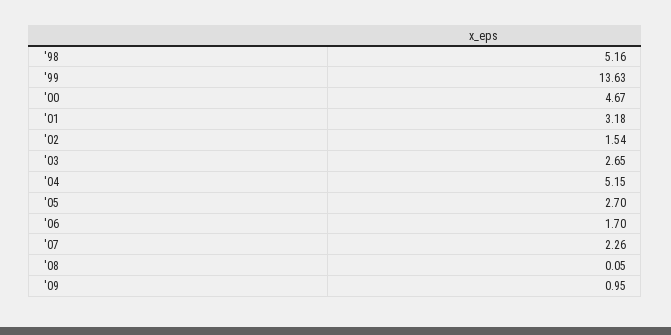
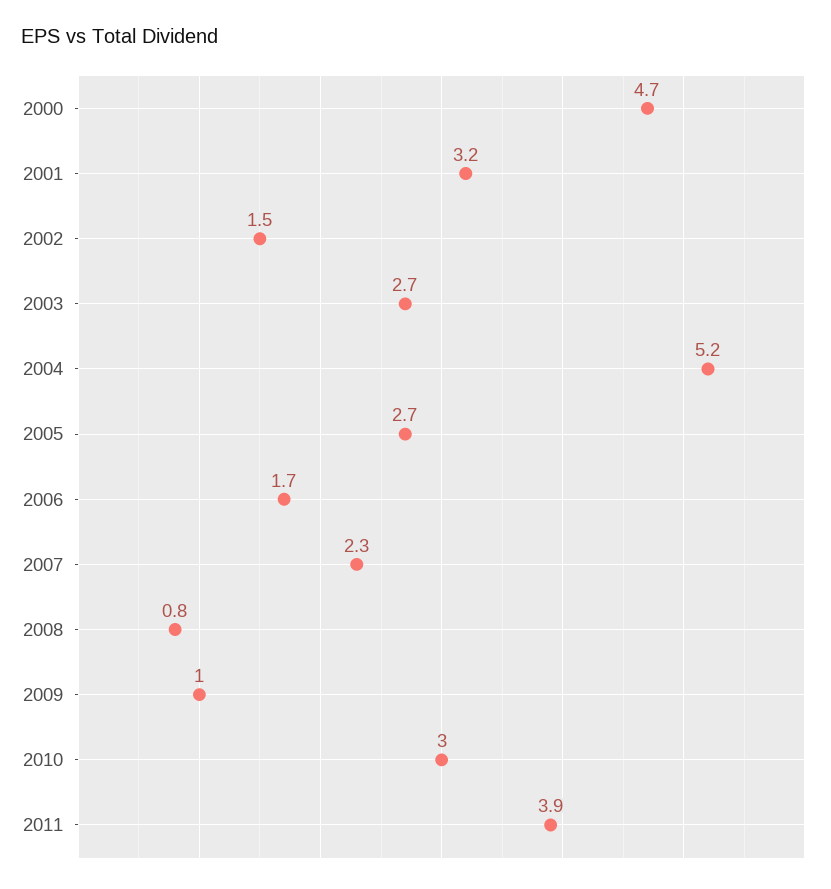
'98: 5.16 -> none
'99: 13.63 -> none
'08: 0.05 -> 0.8
2010: none -> 3
2011: none -> 3.9

